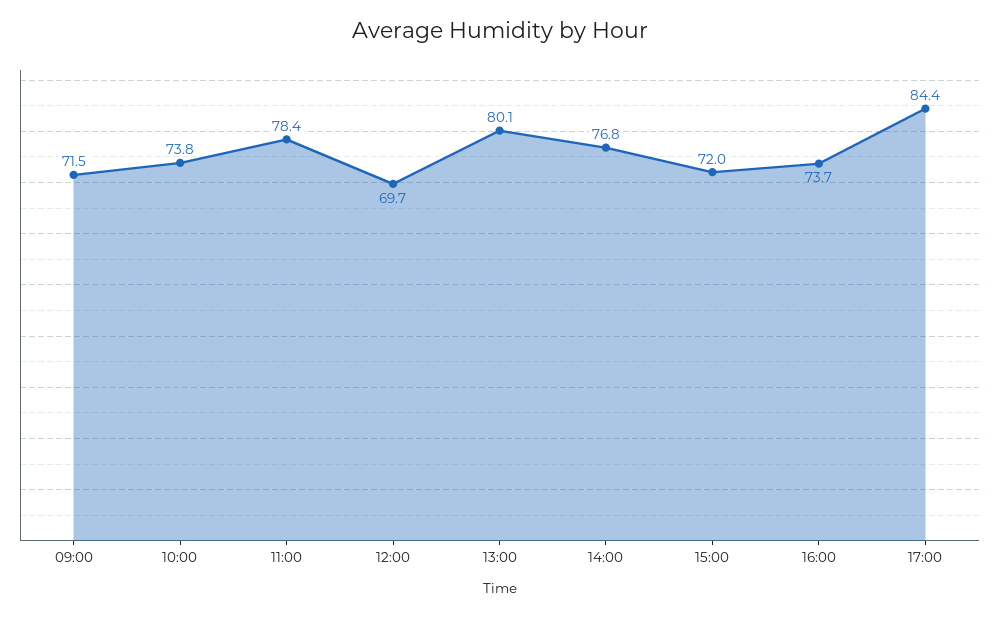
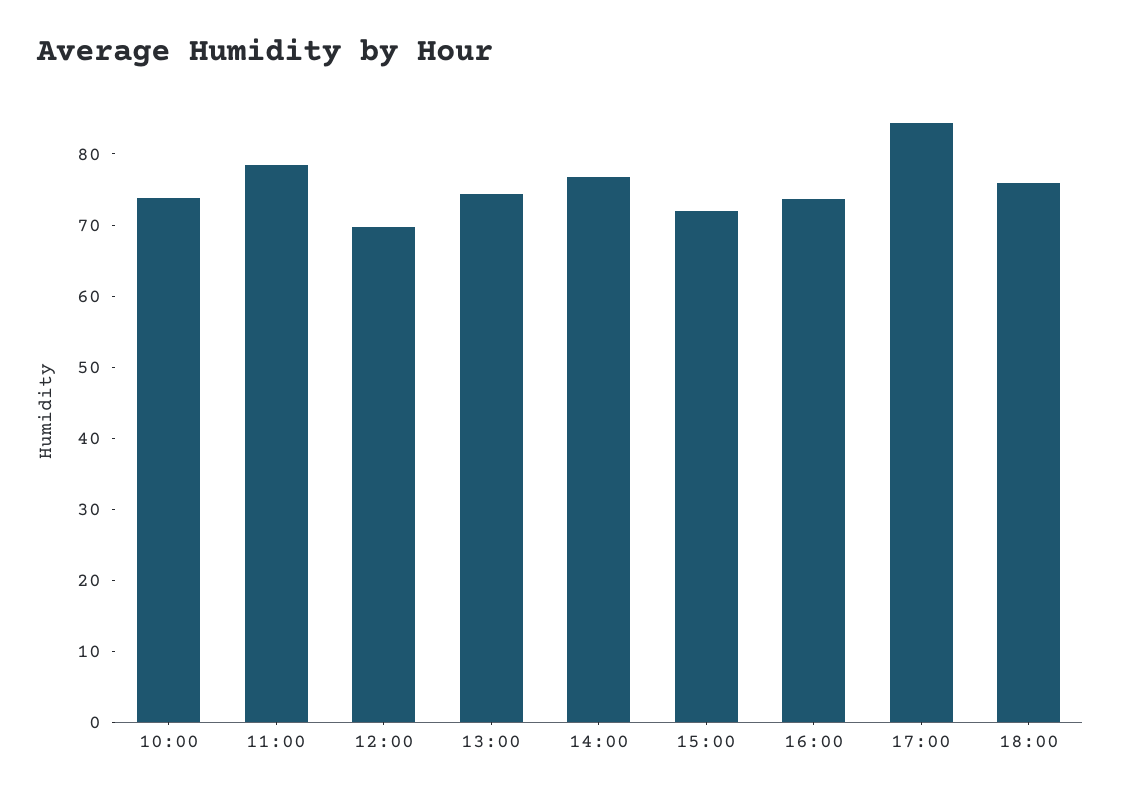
09:00: 71.5 -> none
13:00: 80.1 -> 74
18:00: none -> 76

